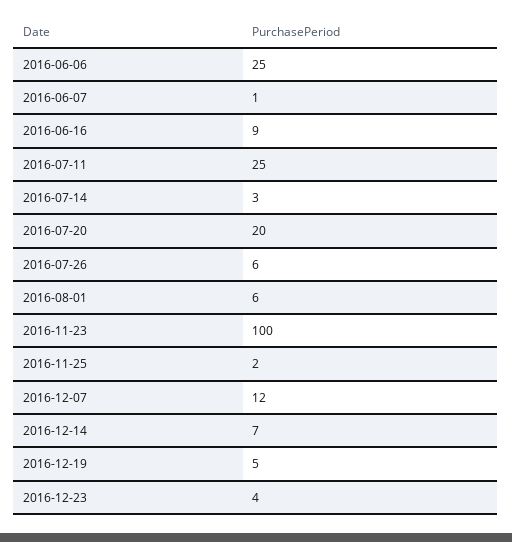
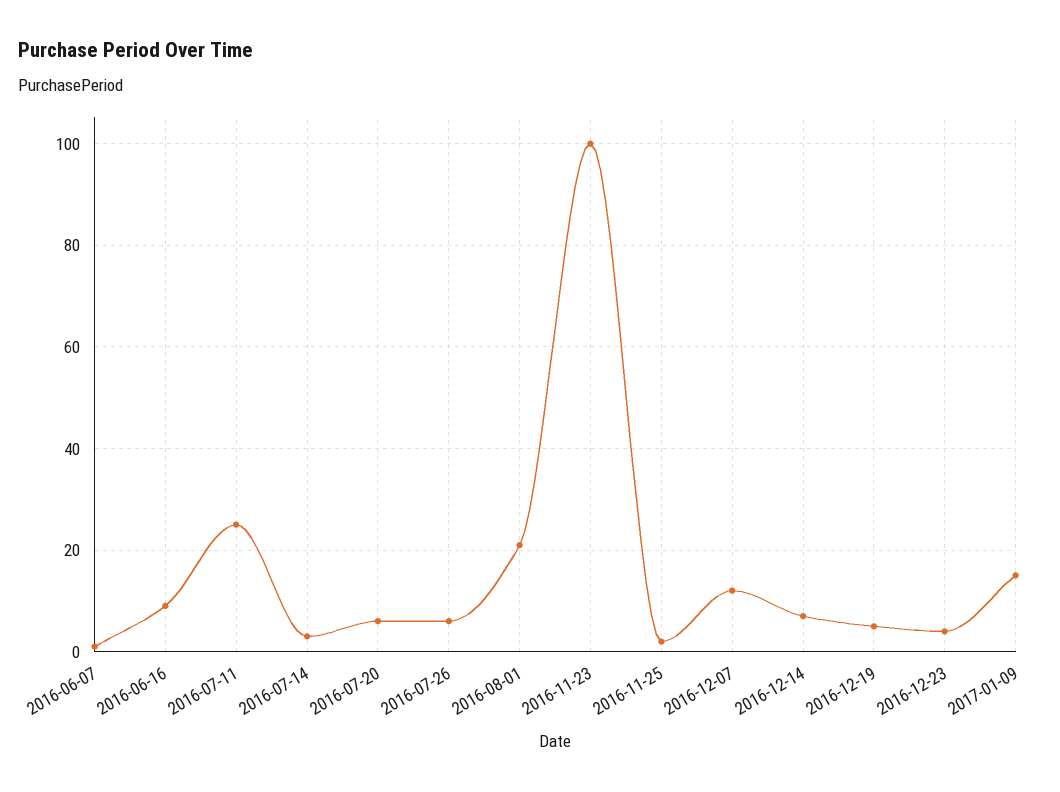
2016-06-06: 25 -> none
2016-07-20: 20 -> 5
2016-08-01: 6 -> 20
2017-01-09: none -> 15

